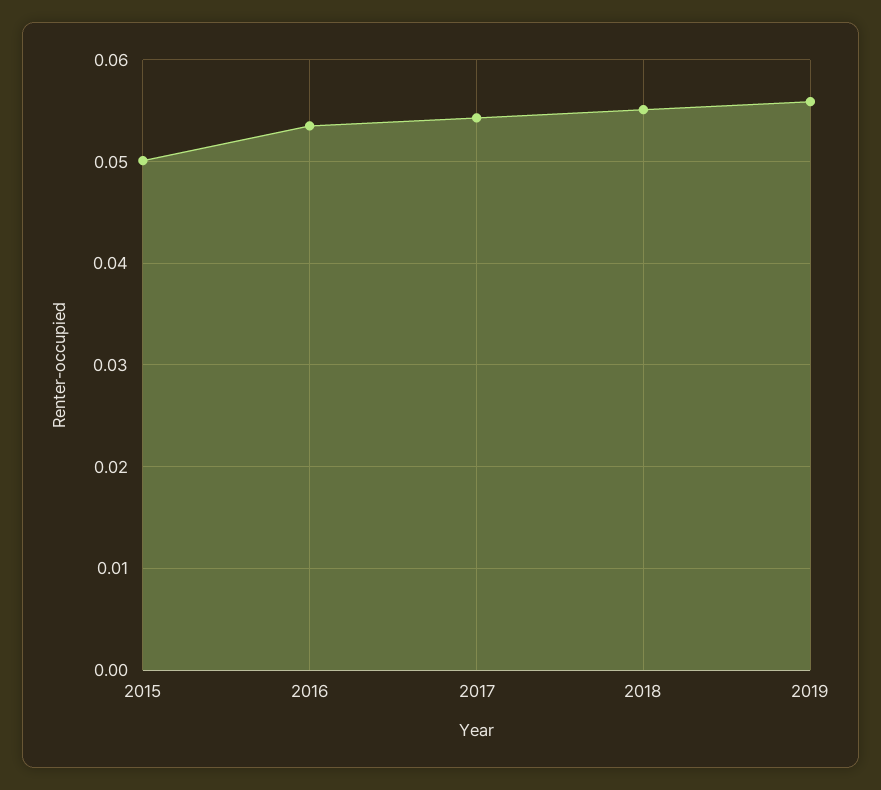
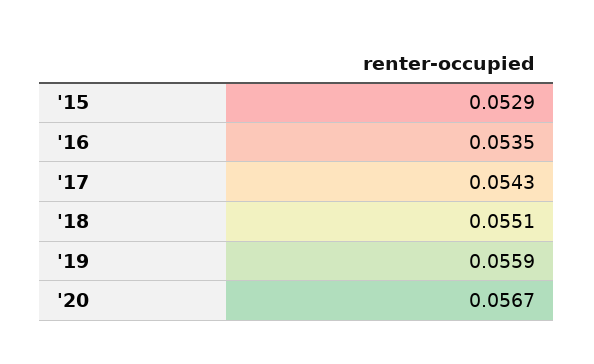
2015: 0.05 -> 0.0529
'20: none -> 0.0567

